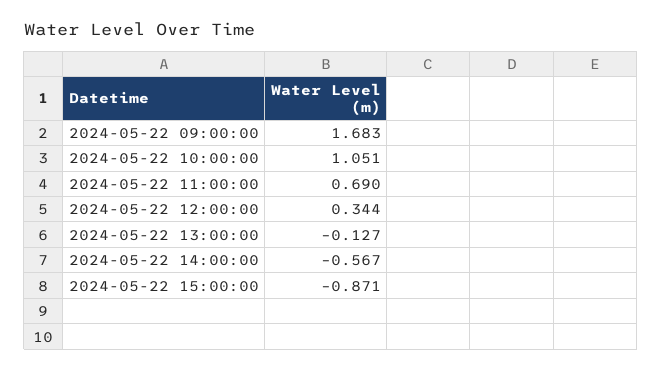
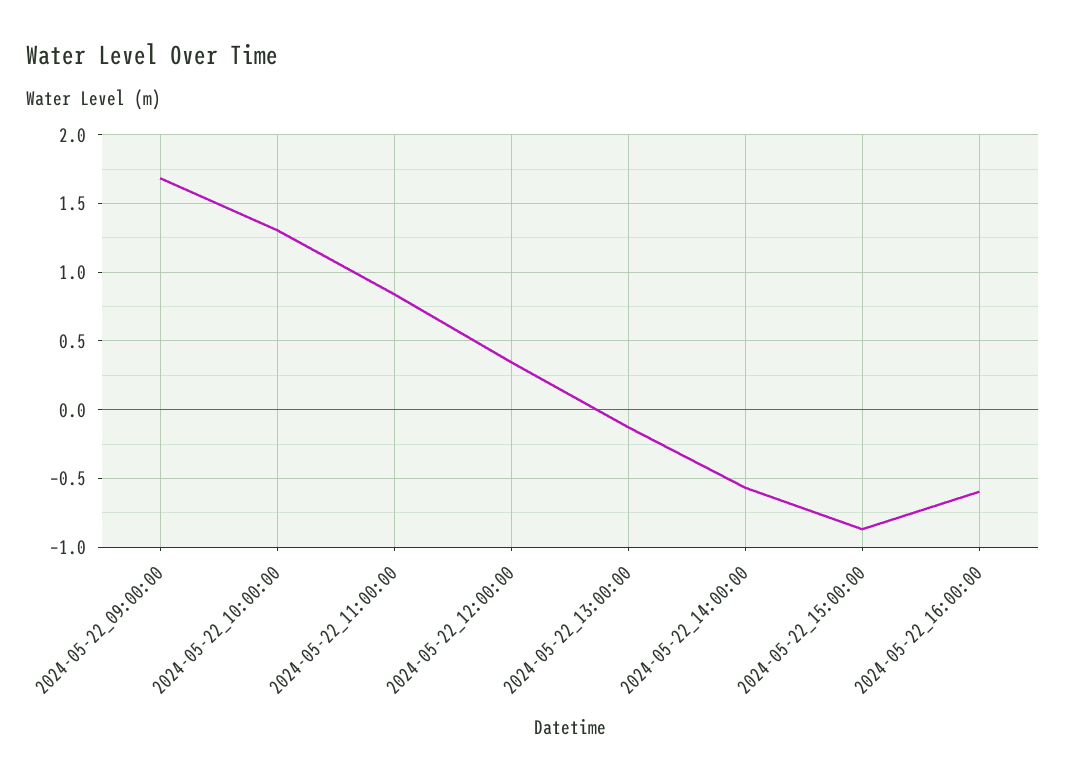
2024-05-22 10:00:00: 1.051 -> 1.3
2024-05-22 11:00:00: 0.69 -> 0.85
2024-05-22_16:00:00: none -> -0.6

